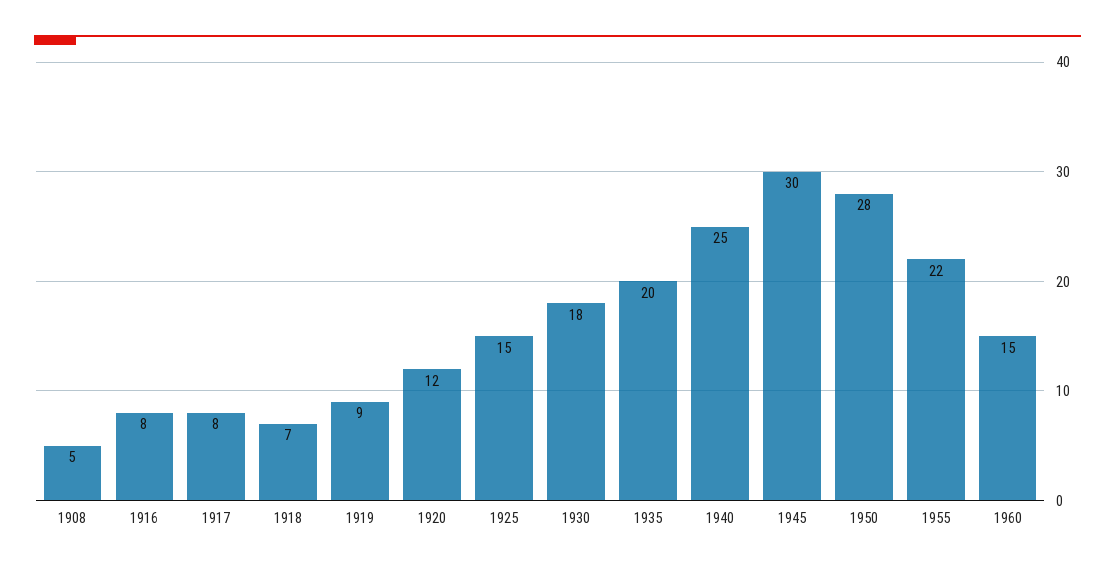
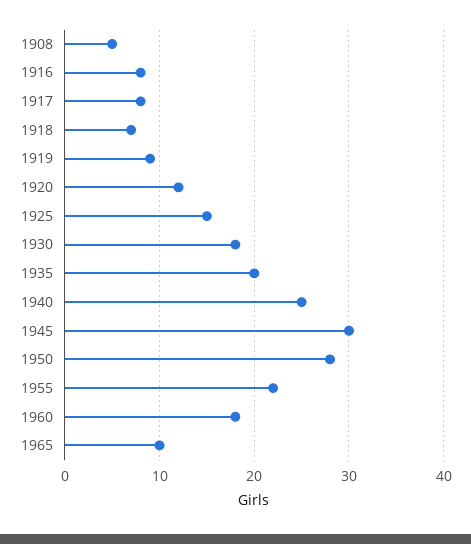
1960: 15 -> 18
1965: none -> 10

